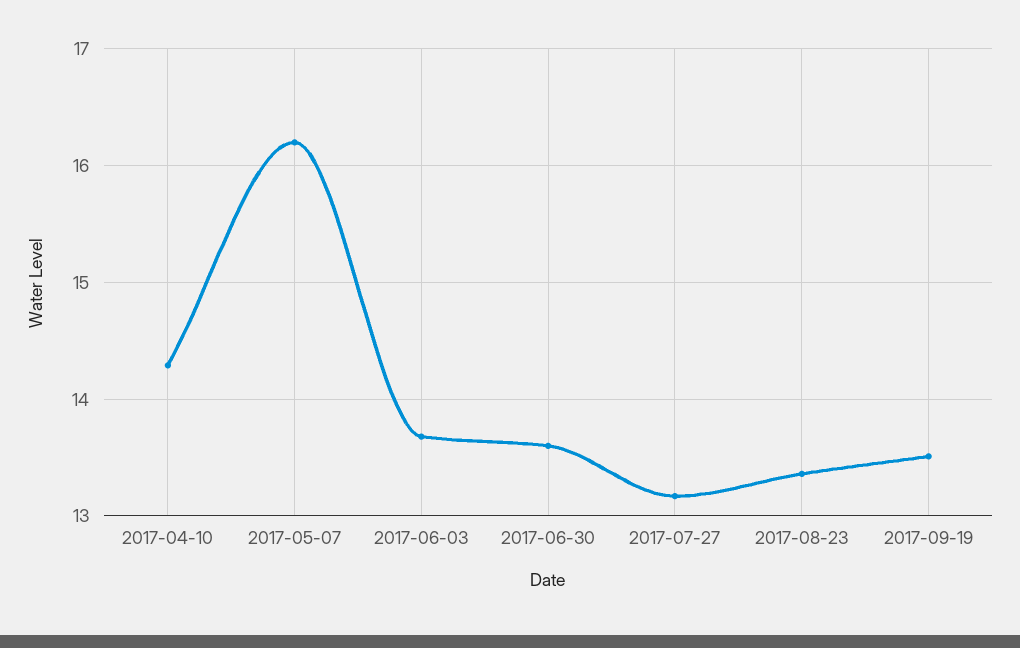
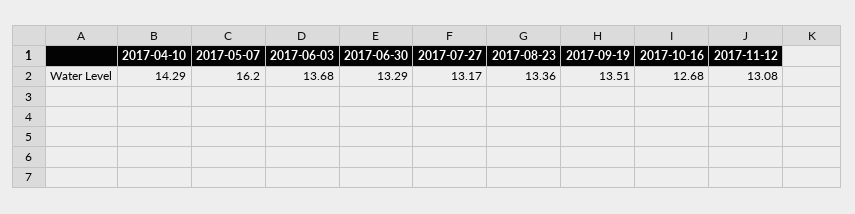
2017-06-30: 13.6 -> 13.29
2017-10-16: none -> 12.68
2017-11-12: none -> 13.08

